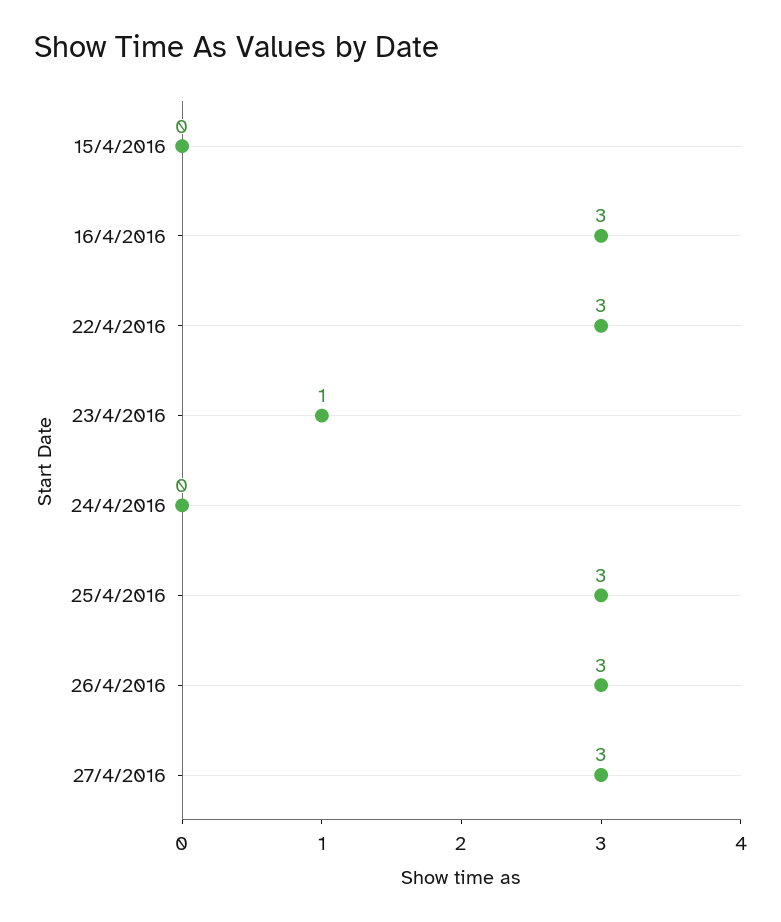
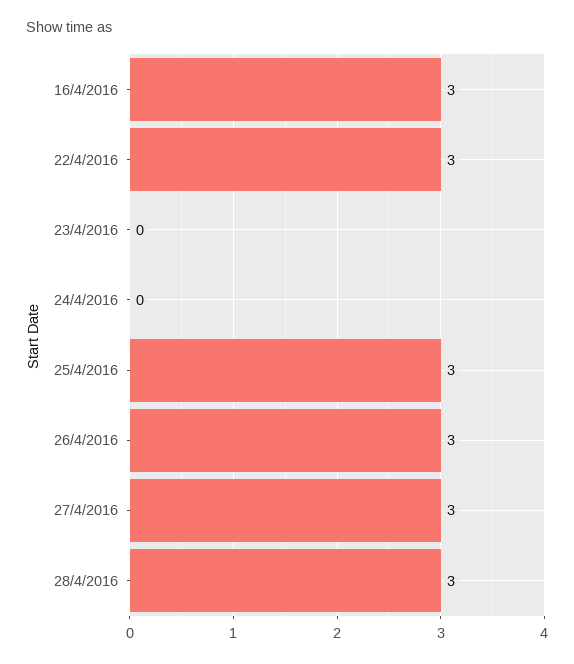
15/4/2016: 0 -> none
23/4/2016: 1 -> 0
28/4/2016: none -> 3

